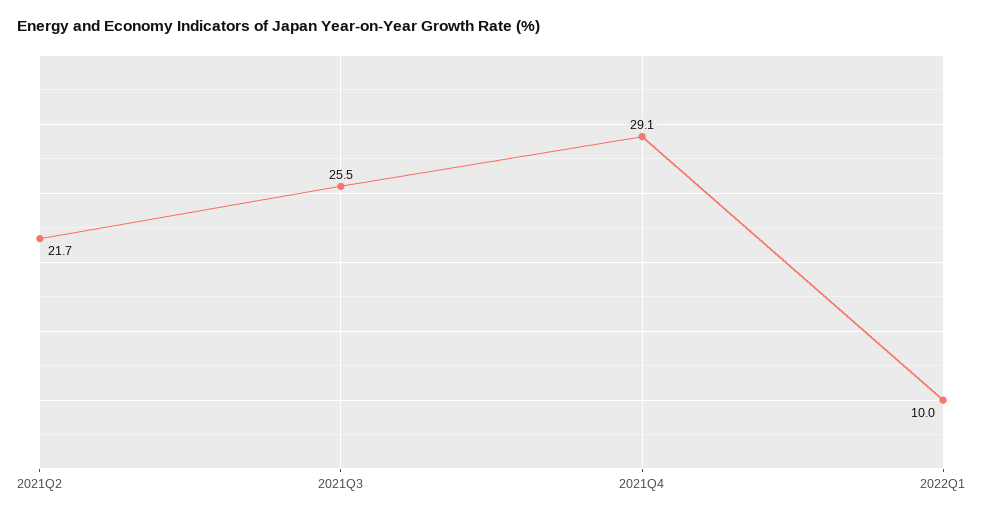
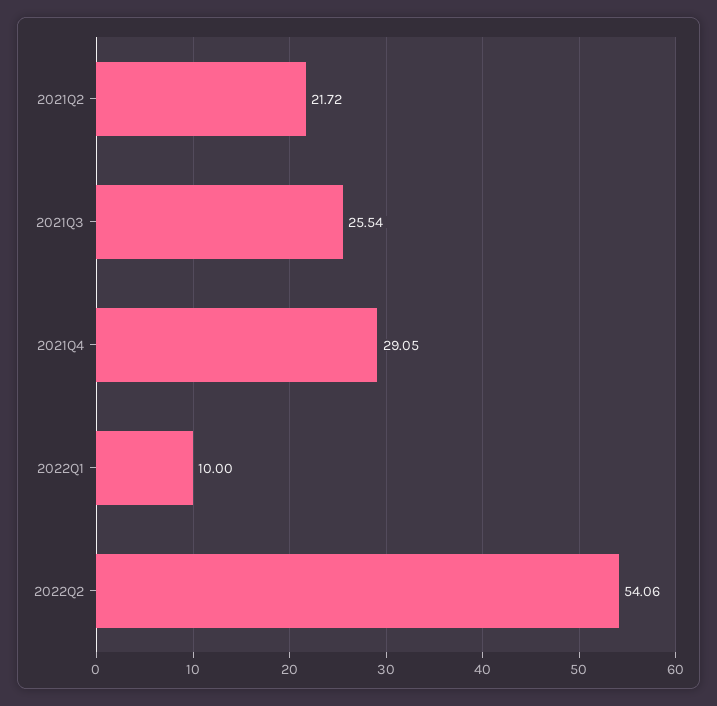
2022Q2: none -> 54.06

